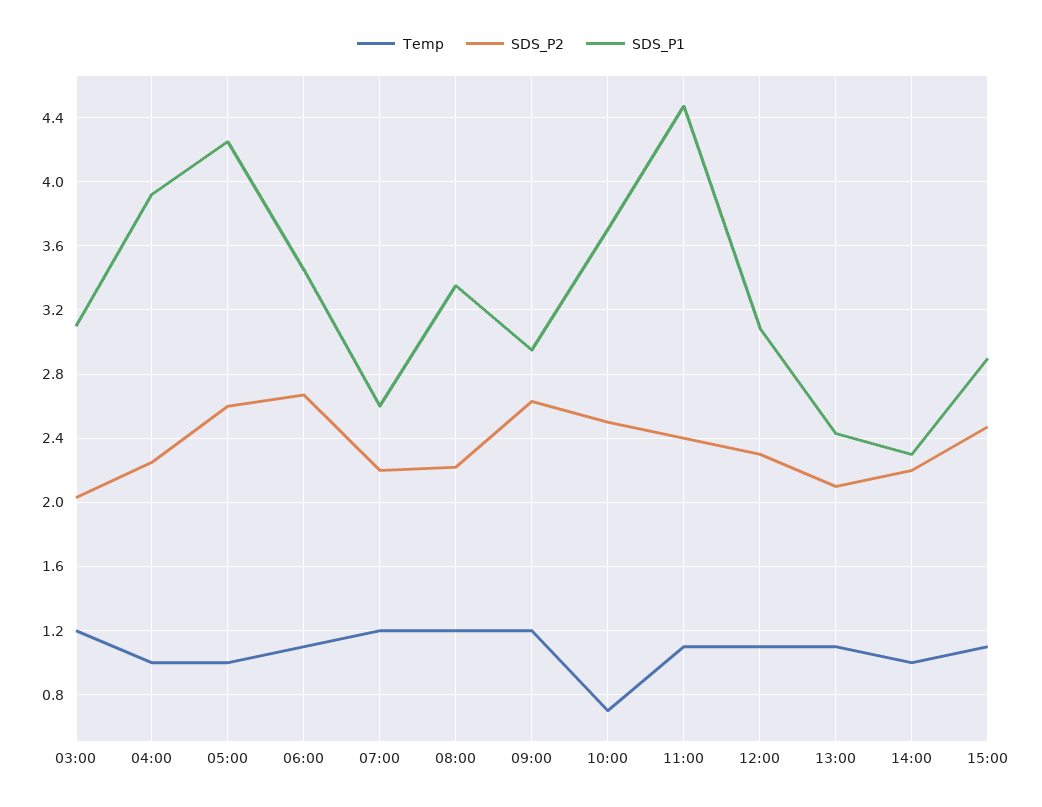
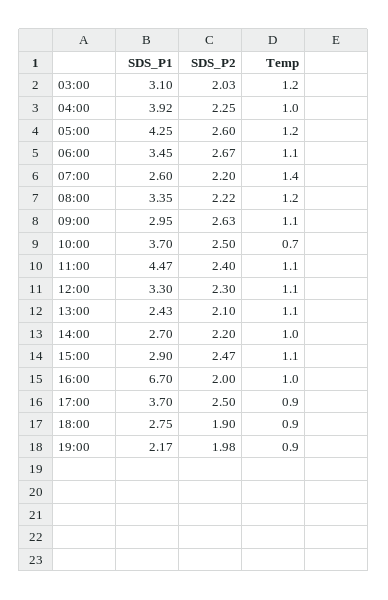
Temp, 05:00: 1 -> 1.2
Temp, 07:00: 1.2 -> 1.4
Temp, 09:00: 1.2 -> 1.1
SDS_P1, 12:00: 3.1 -> 3.3
SDS_P1, 14:00: 2.3 -> 2.7
SDS_P1, 16:00: none -> 6.7
SDS_P2, 16:00: none -> 2
Temp, 16:00: none -> 1
SDS_P1, 17:00: none -> 3.7
SDS_P2, 17:00: none -> 2.5
Temp, 17:00: none -> 0.9
SDS_P1, 18:00: none -> 2.75
SDS_P2, 18:00: none -> 1.9
Temp, 18:00: none -> 0.9
SDS_P1, 19:00: none -> 2.17
SDS_P2, 19:00: none -> 1.98
Temp, 19:00: none -> 0.9

